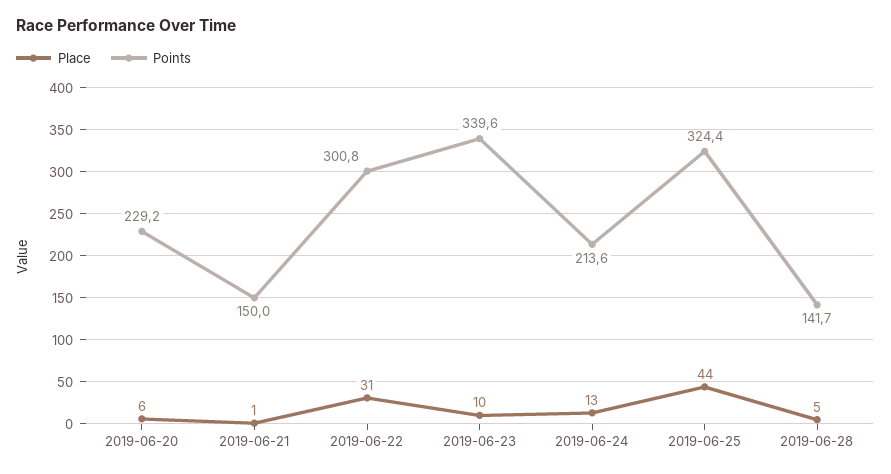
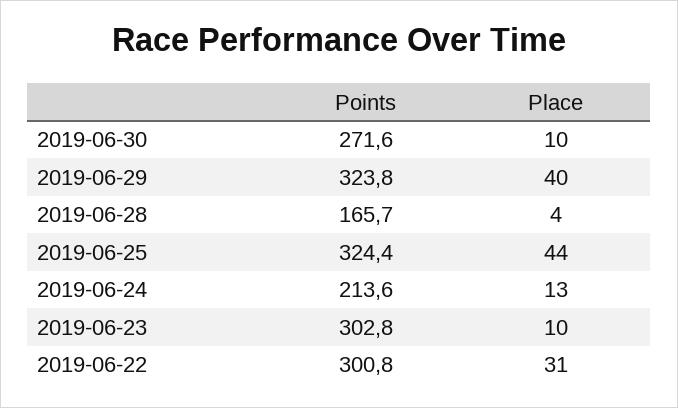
Place, 2019-06-20: 6 -> none
Points, 2019-06-20: 229.2 -> none
Place, 2019-06-21: 1 -> none
Points, 2019-06-21: 150 -> none
Points, 2019-06-23: 339.6 -> 302.8
Place, 2019-06-28: 5 -> 4
Points, 2019-06-28: 141.7 -> 165.7
Points, 2019-06-30: none -> 271.6
Place, 2019-06-30: none -> 10
Points, 2019-06-29: none -> 323.8
Place, 2019-06-29: none -> 40

